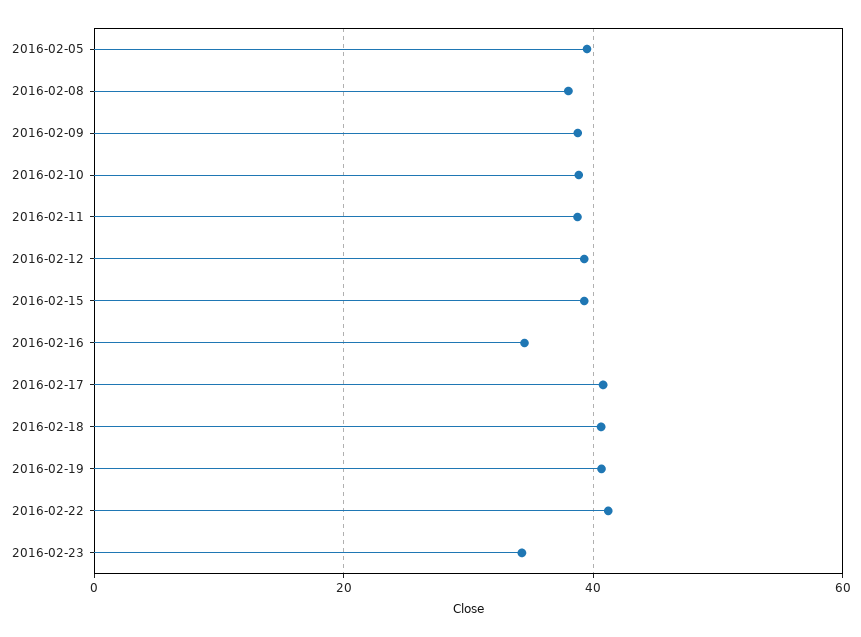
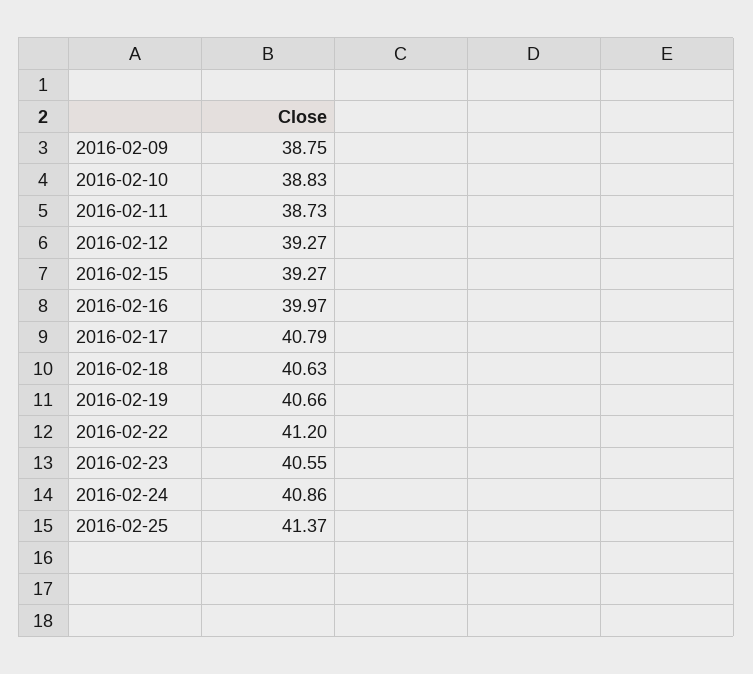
2016-02-05: 40 -> none
2016-02-08: 38 -> none
2016-02-16: 34 -> 39.97
2016-02-23: 34 -> 40.55
2016-02-24: none -> 40.86
2016-02-25: none -> 41.37

